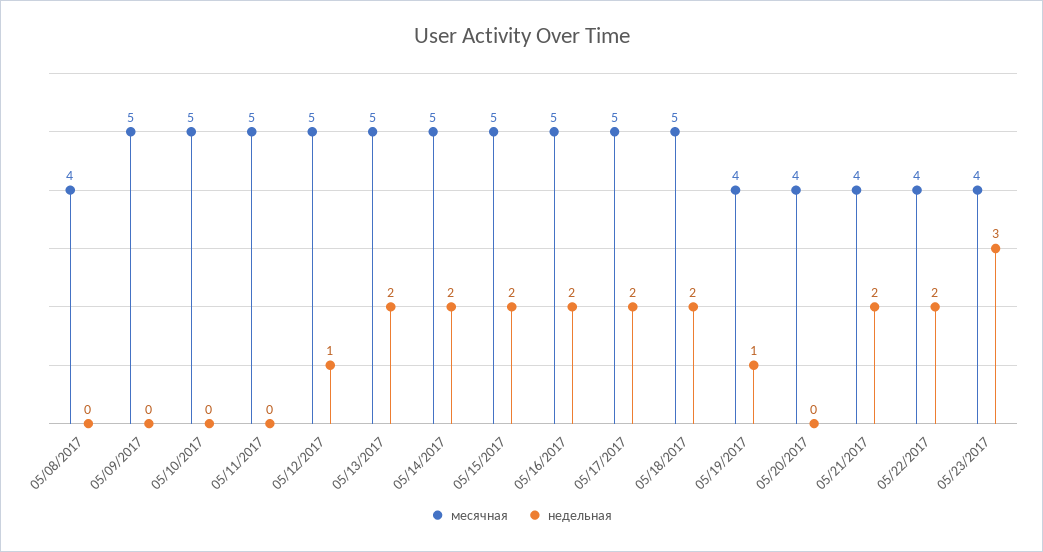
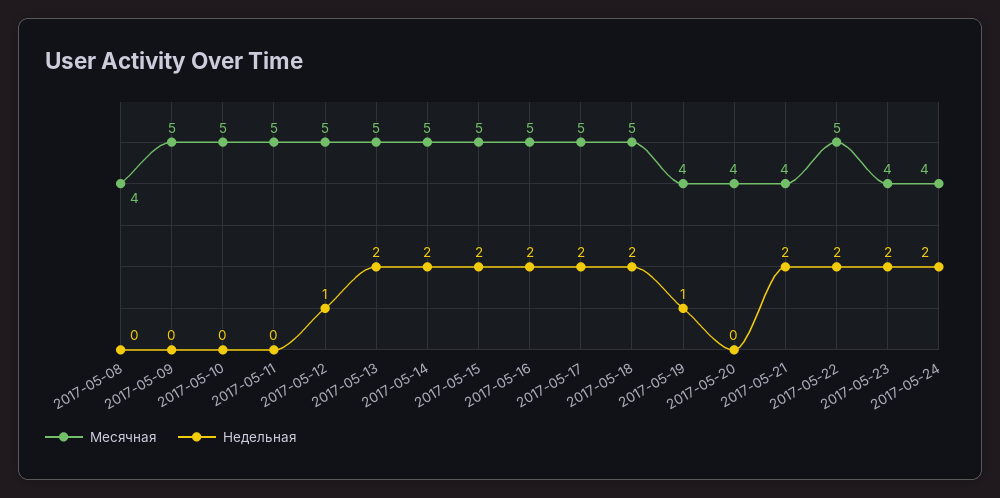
месячная, 05/22/2017: 4 -> 5
недельная, 05/23/2017: 3 -> 2
месячная, 2017-05-24: none -> 4
недельная, 2017-05-24: none -> 2

